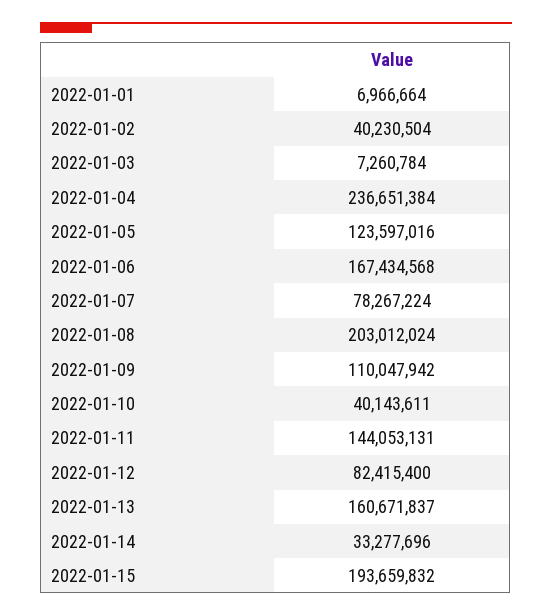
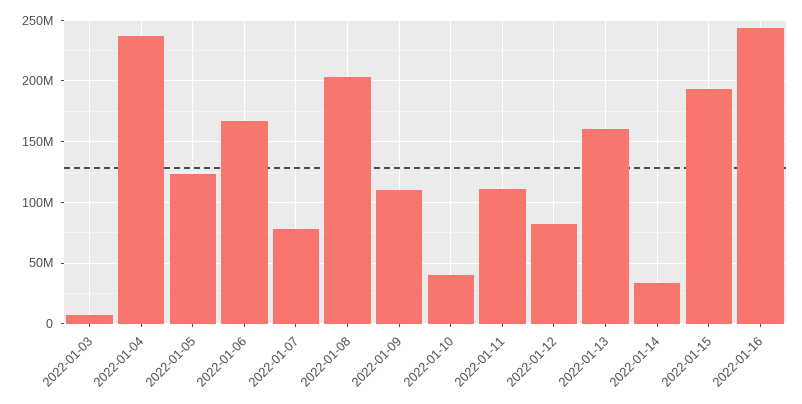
2022-01-01: 6966664 -> none
2022-01-02: 40230504 -> none
2022-01-11: 144053131 -> 110000000
2022-01-16: none -> 245000000

